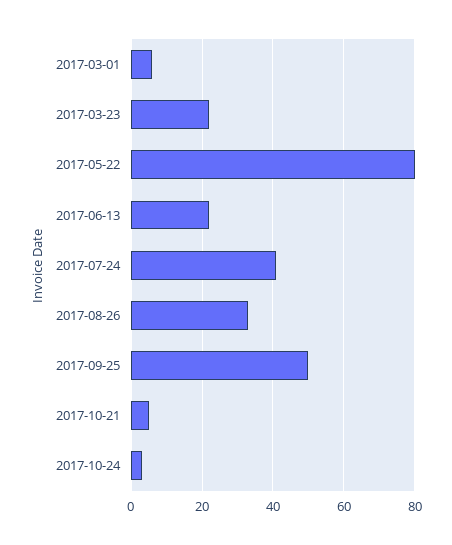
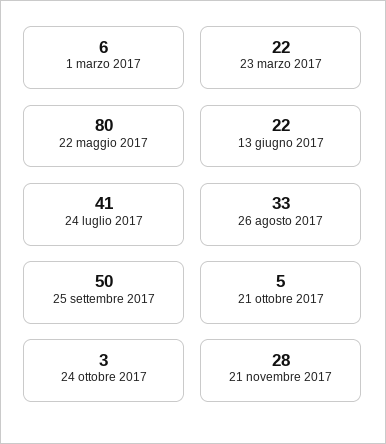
21 novembre 2017: none -> 28

